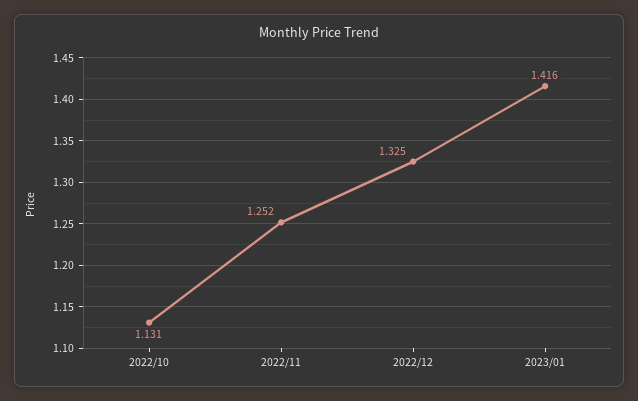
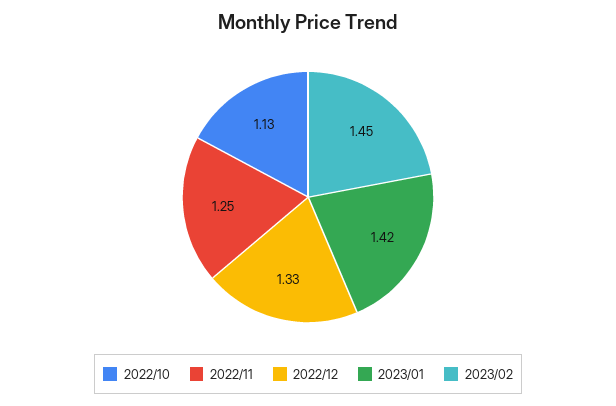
2023/02: none -> 1.45

